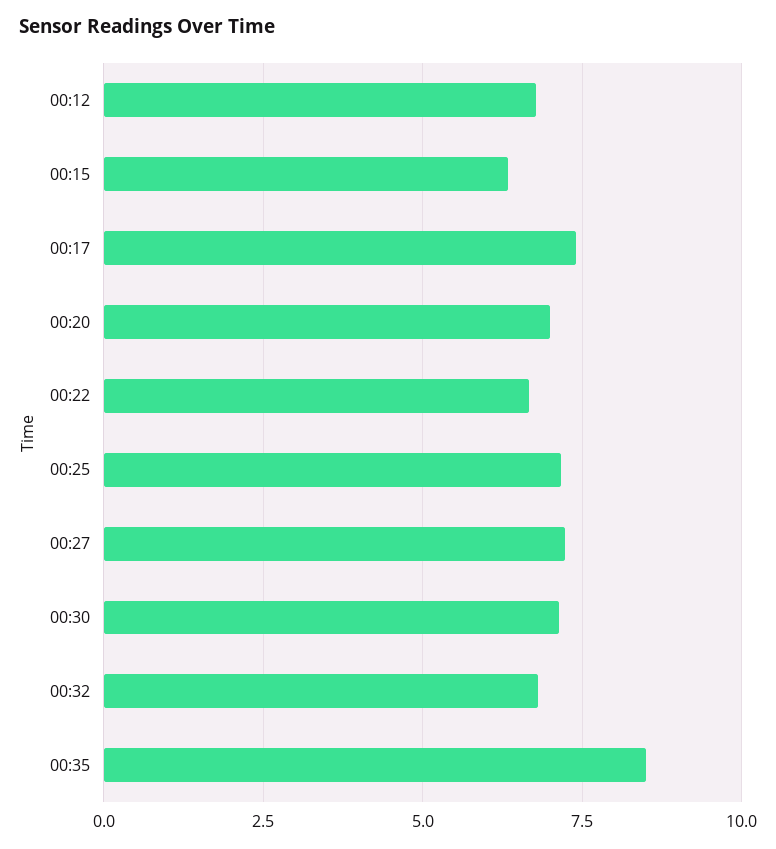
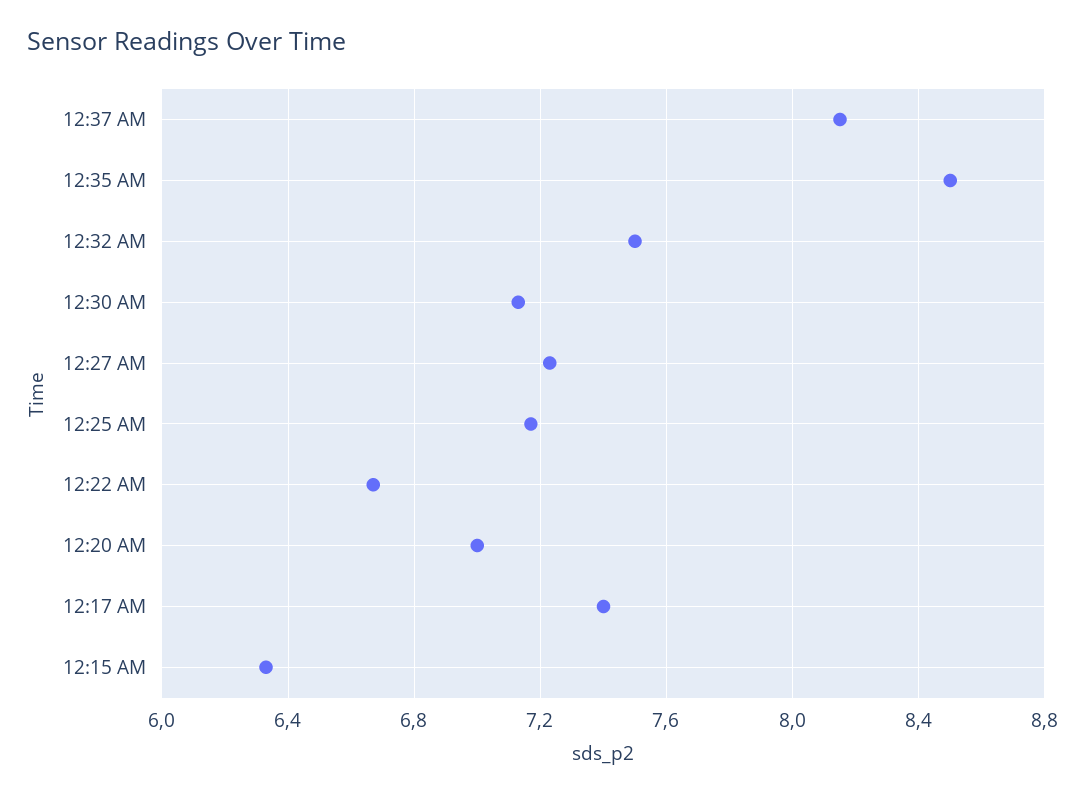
00:12: 6.75 -> none
00:32: 6.75 -> 7.5
12:37 AM: none -> 8.15

